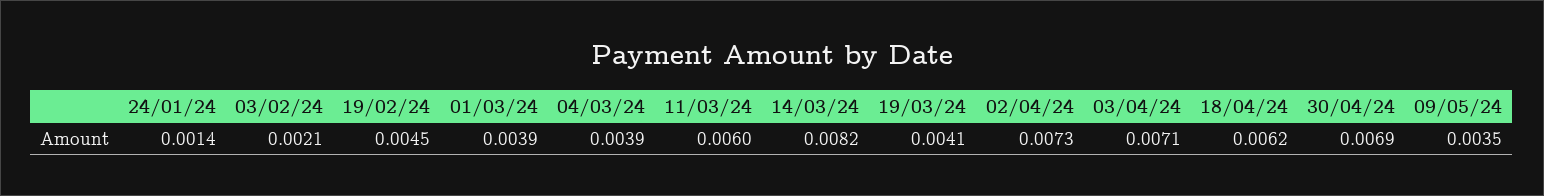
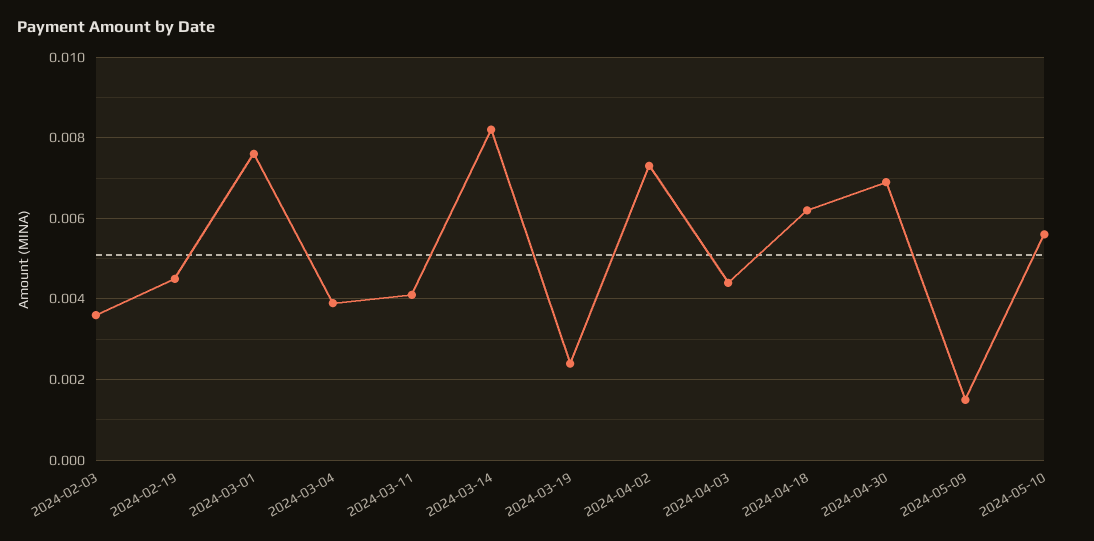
24/01/24: 0.0014 -> none
03/02/24: 0.0021 -> 0.0035
01/03/24: 0.0039 -> 0.0075
11/03/24: 0.006 -> 0.004
19/03/24: 0.0041 -> 0.0025
03/04/24: 0.0071 -> 0.0045
09/05/24: 0.0035 -> 0.0015
2024-05-10: none -> 0.0055

